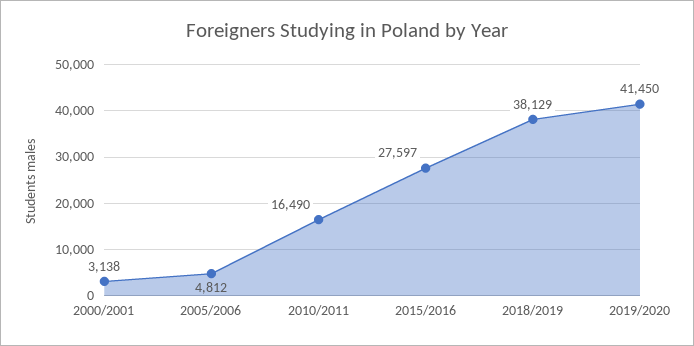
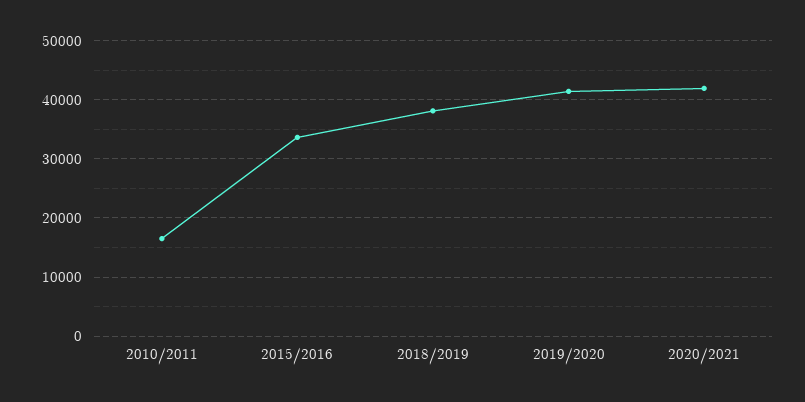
2000/2001: 3138 -> none
2005/2006: 4812 -> none
2015/2016: 27597 -> 34000
2020/2021: none -> 42000

